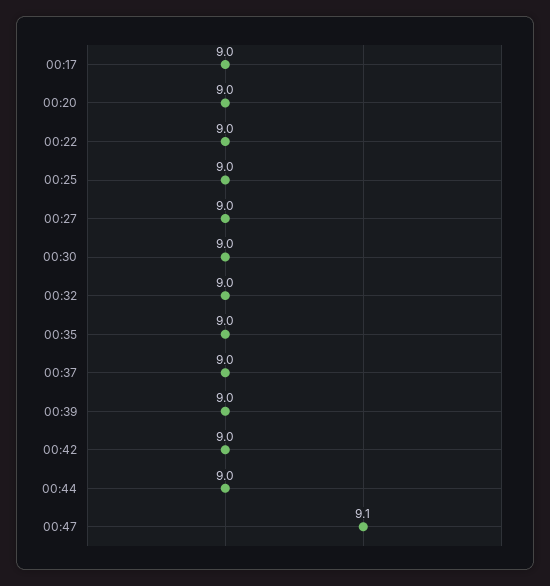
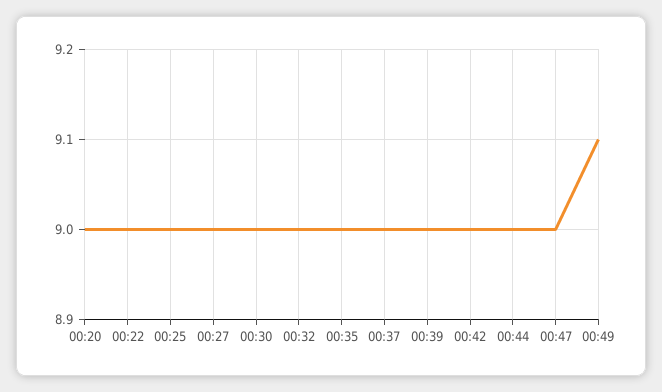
00:17: 9 -> none
00:47: 9.1 -> 9
00:49: none -> 9.1

